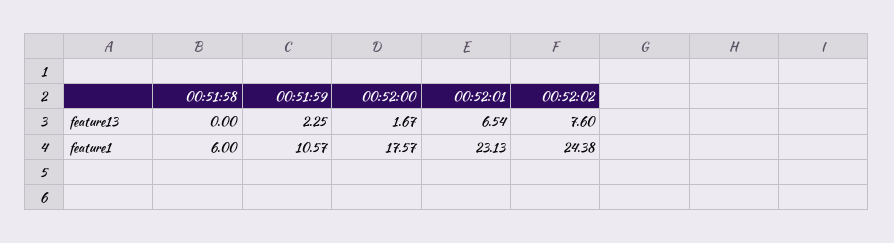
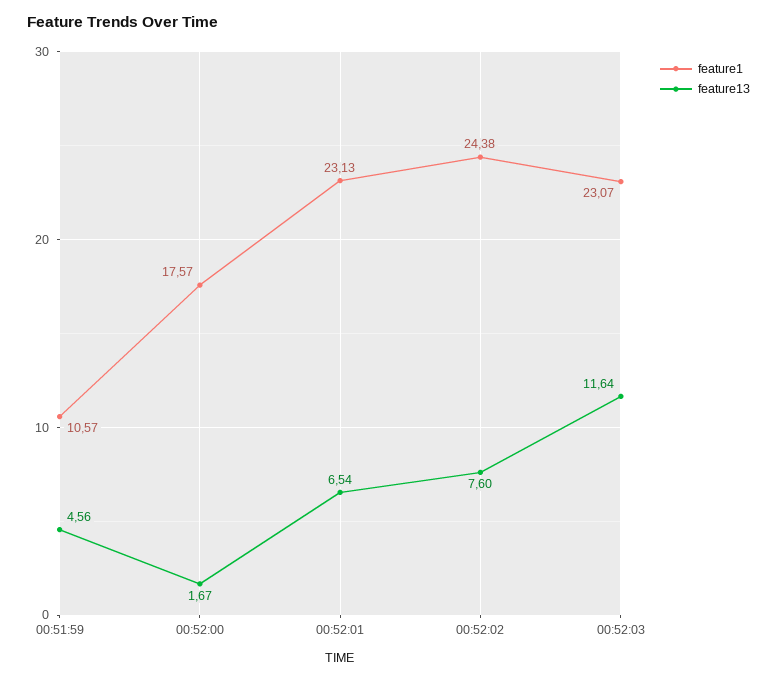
feature13, 00:51:58: 0 -> none
feature13, 00:51:59: 2.25 -> 4.56
feature1, 00:51:58: 6 -> none
feature1, 00:52:03: none -> 23.07
feature13, 00:52:03: none -> 11.64

